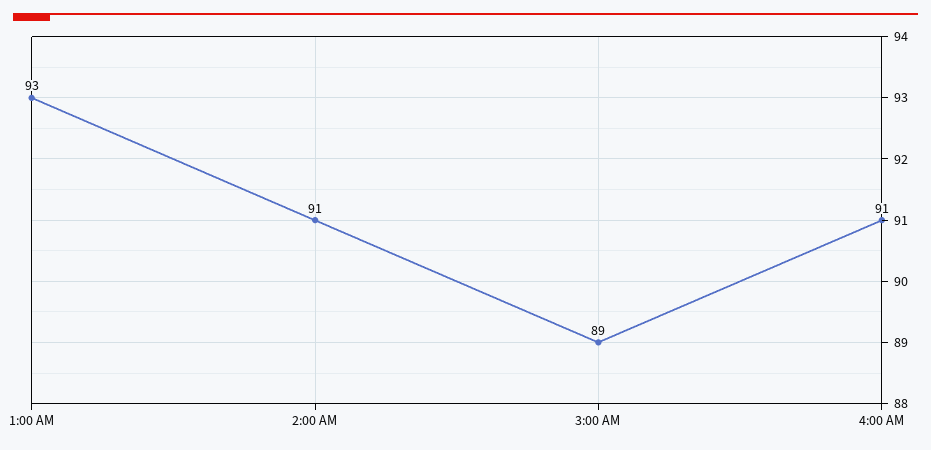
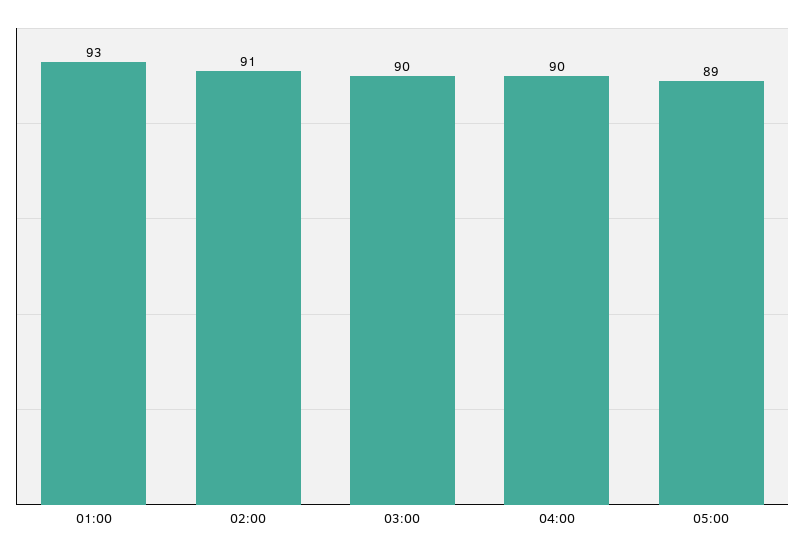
3:00 AM: 89 -> 90
4:00 AM: 91 -> 90
05:00: none -> 89

